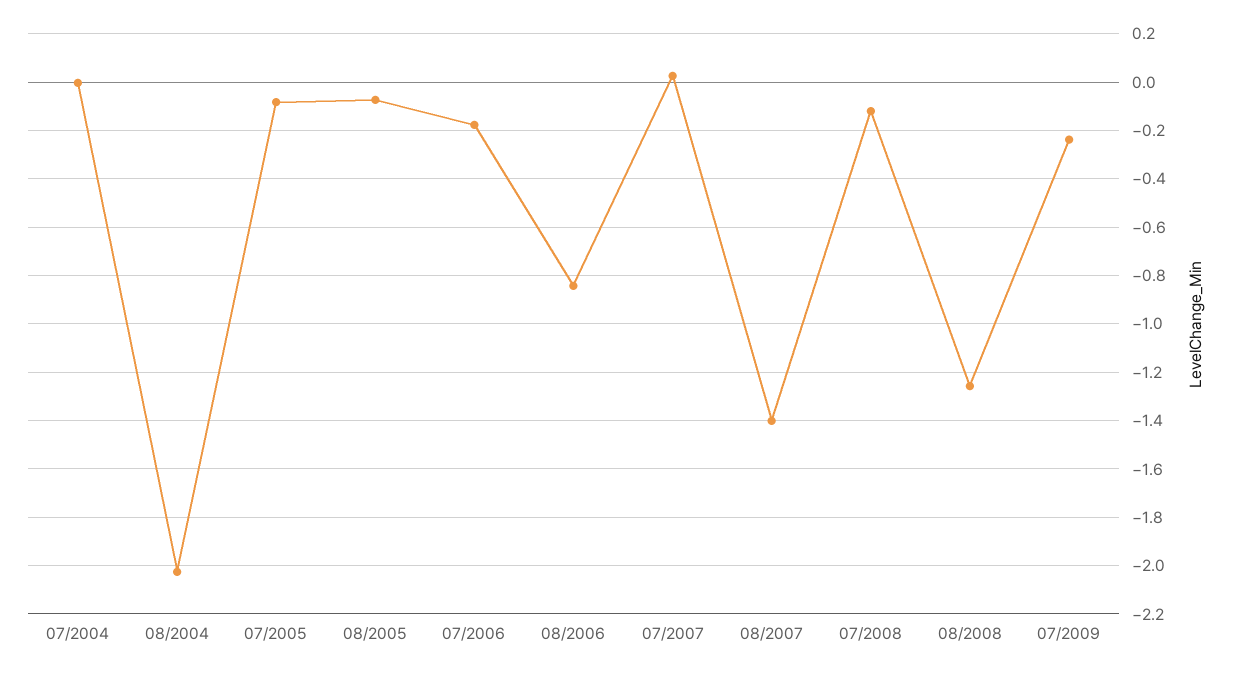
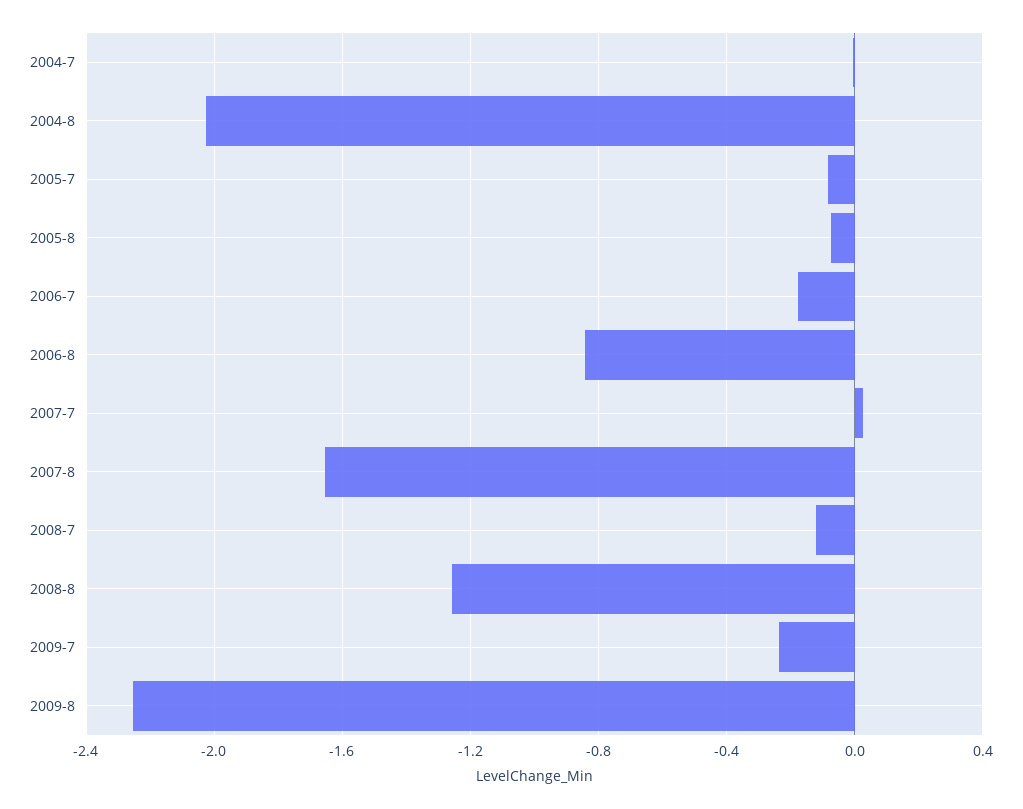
08/2007: -1.4 -> -1.65
2009-8: none -> -2.25

